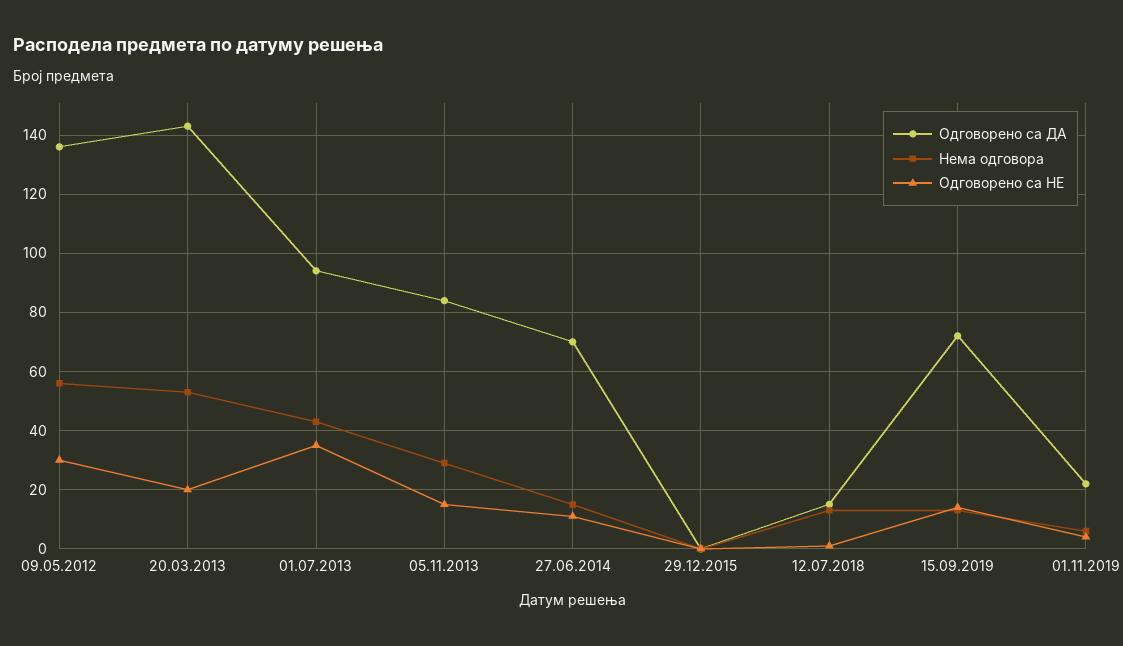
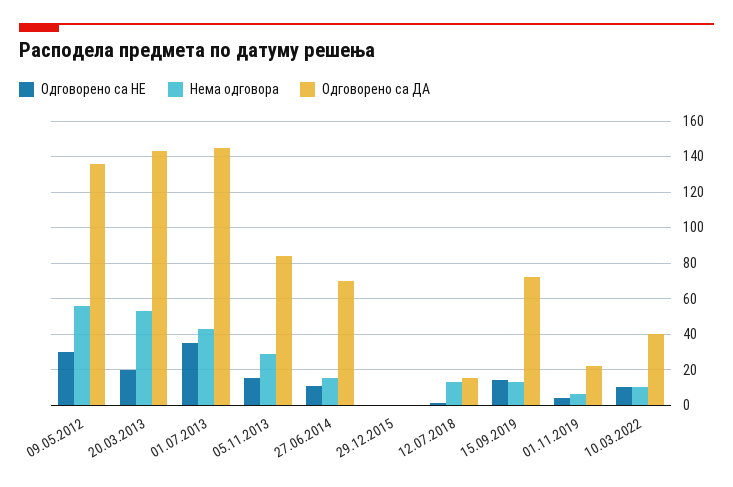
Одговорено са ДА, 01.07.2013: 95 -> 145
Одговорено са НЕ, 10.03.2022: none -> 10
Нема одговора, 10.03.2022: none -> 10
Одговорено са ДА, 10.03.2022: none -> 40

